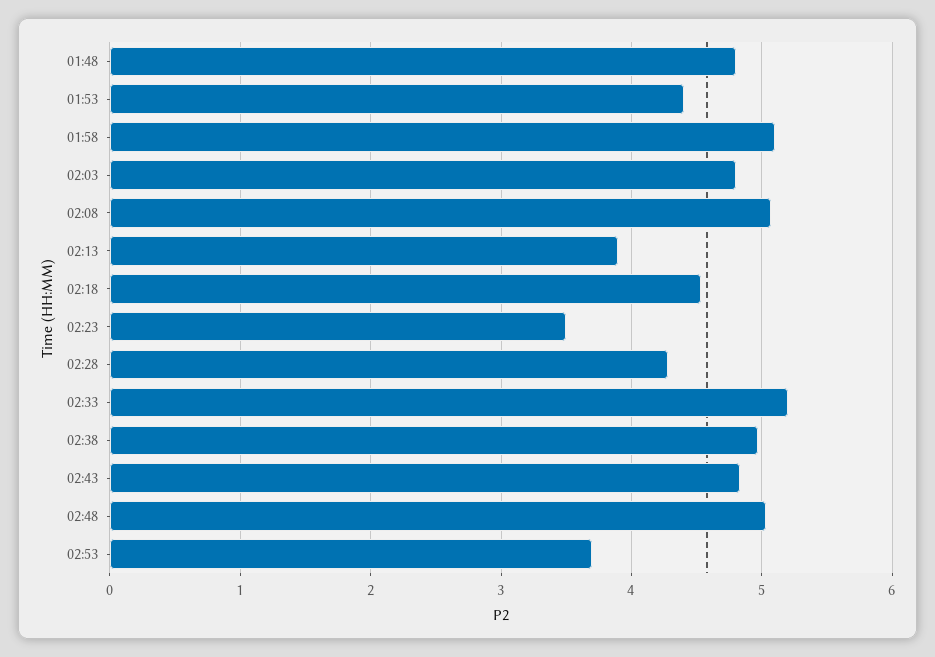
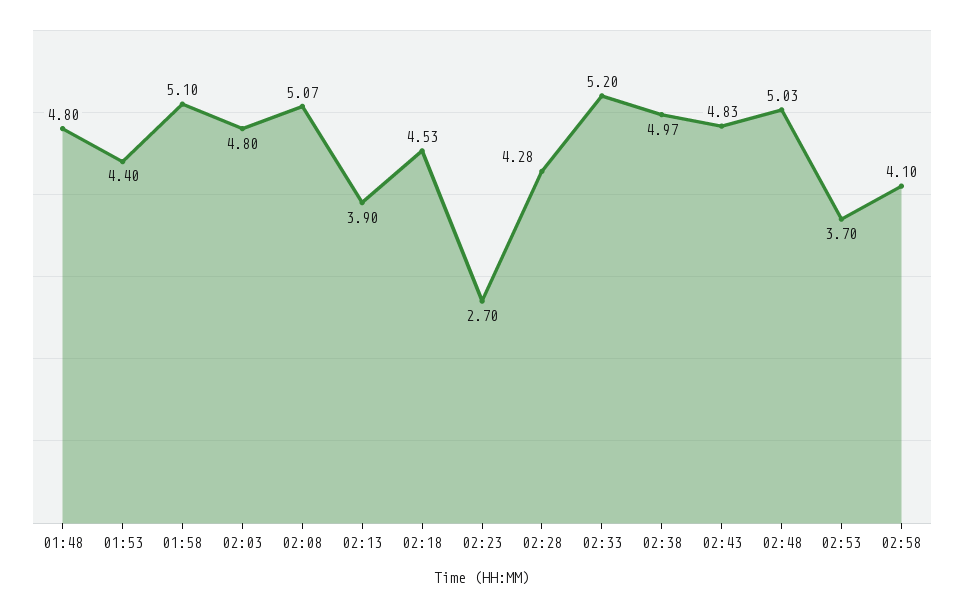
02:23: 3.5 -> 2.7
02:58: none -> 4.1

